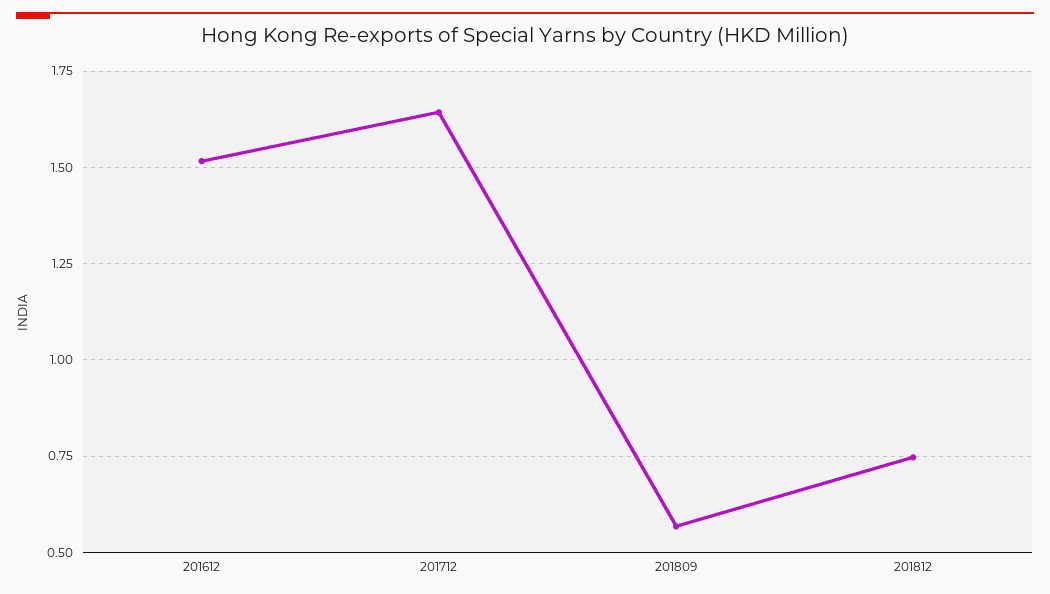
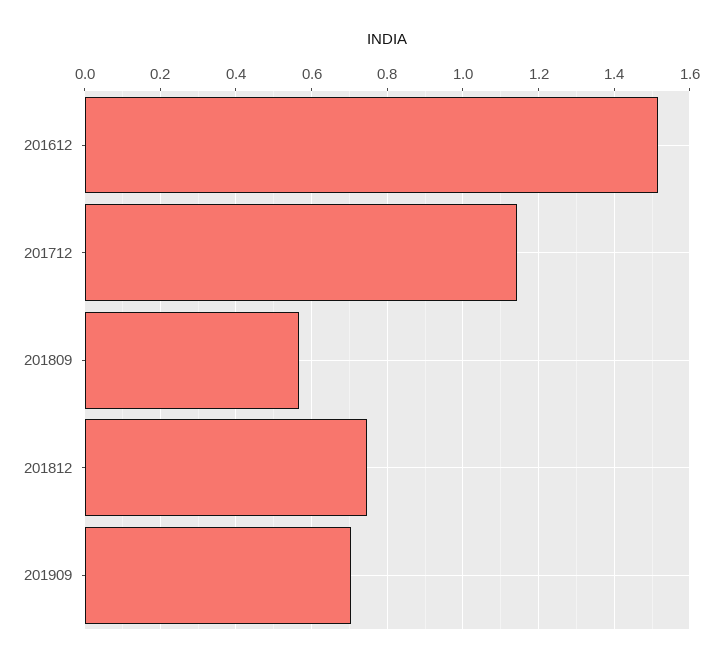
201712: 1.65 -> 1.14
201909: none -> 0.7

